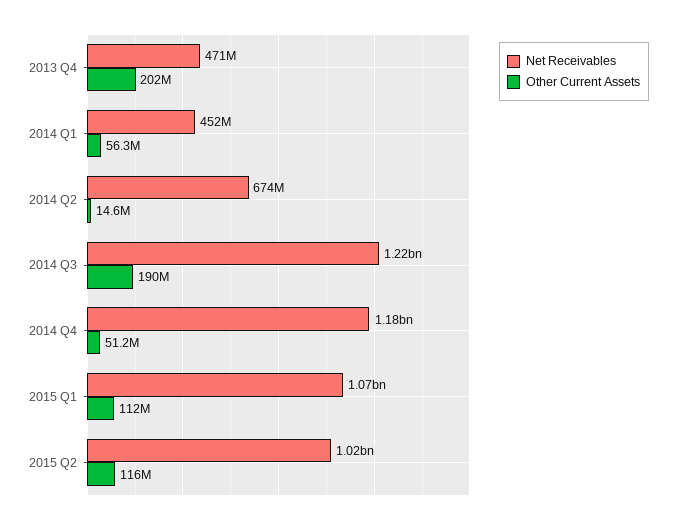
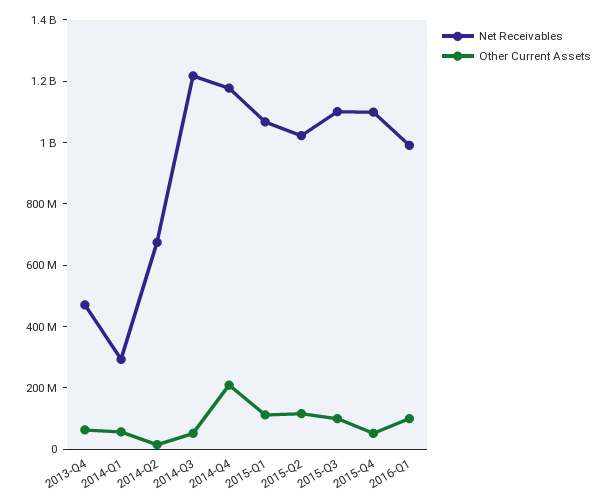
Other Current Assets, 2013 Q4: 202000000 -> 50000000
Net Receivables, 2014 Q1: 452000000 -> 300000000
Other Current Assets, 2014 Q3: 190000000 -> 50000000
Other Current Assets, 2014 Q4: 51200000 -> 200000000
Net Receivables, 2015-Q3: none -> 1100000000
Other Current Assets, 2015-Q3: none -> 100000000
Net Receivables, 2015-Q4: none -> 1100000000
Other Current Assets, 2015-Q4: none -> 50000000
Net Receivables, 2016-Q1: none -> 1000000000
Other Current Assets, 2016-Q1: none -> 100000000

